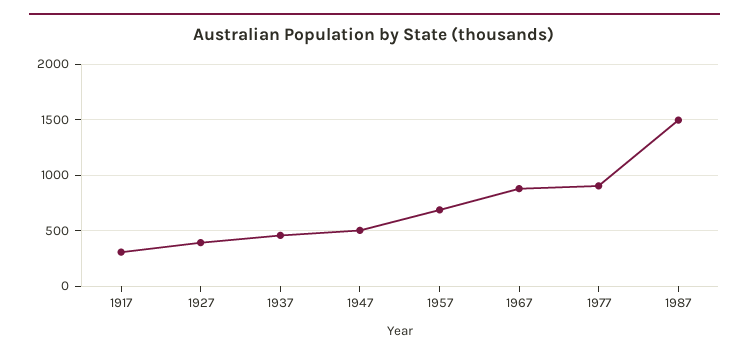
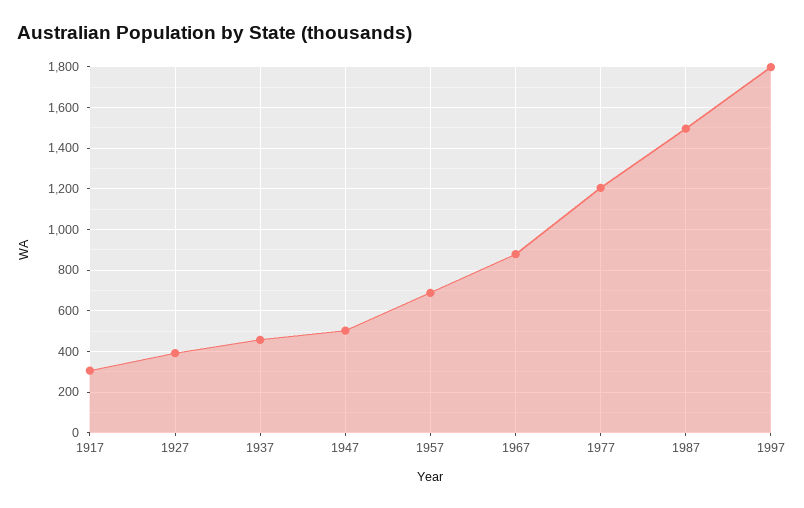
1977: 900 -> 1200
1997: none -> 1800

